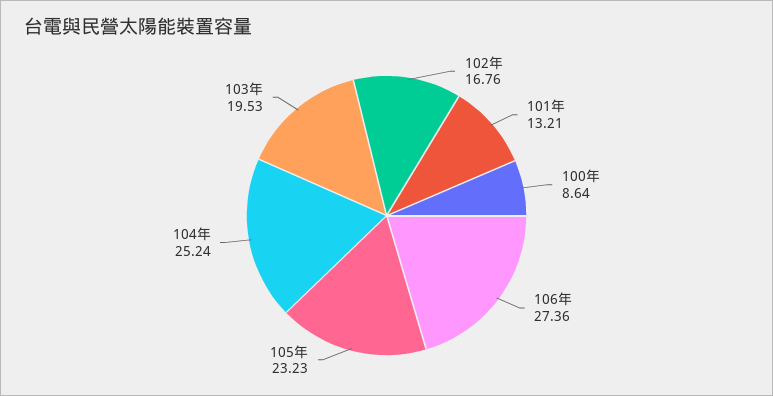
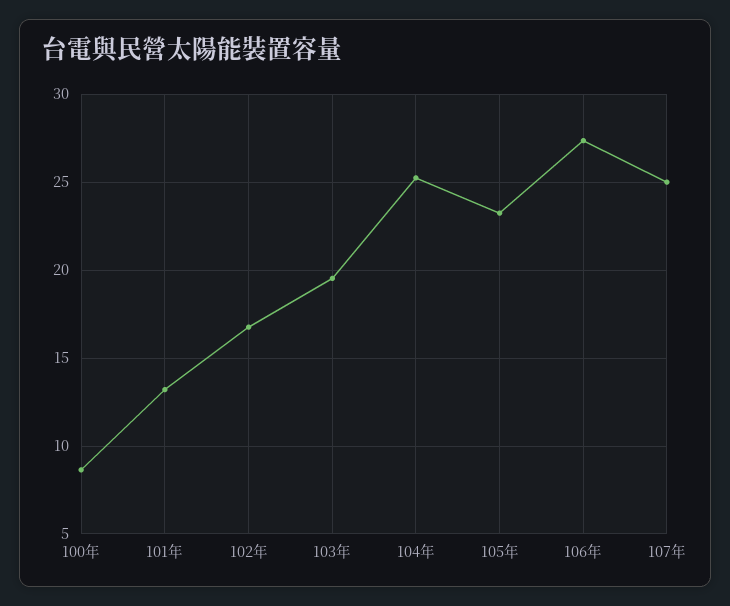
107年: none -> 25

